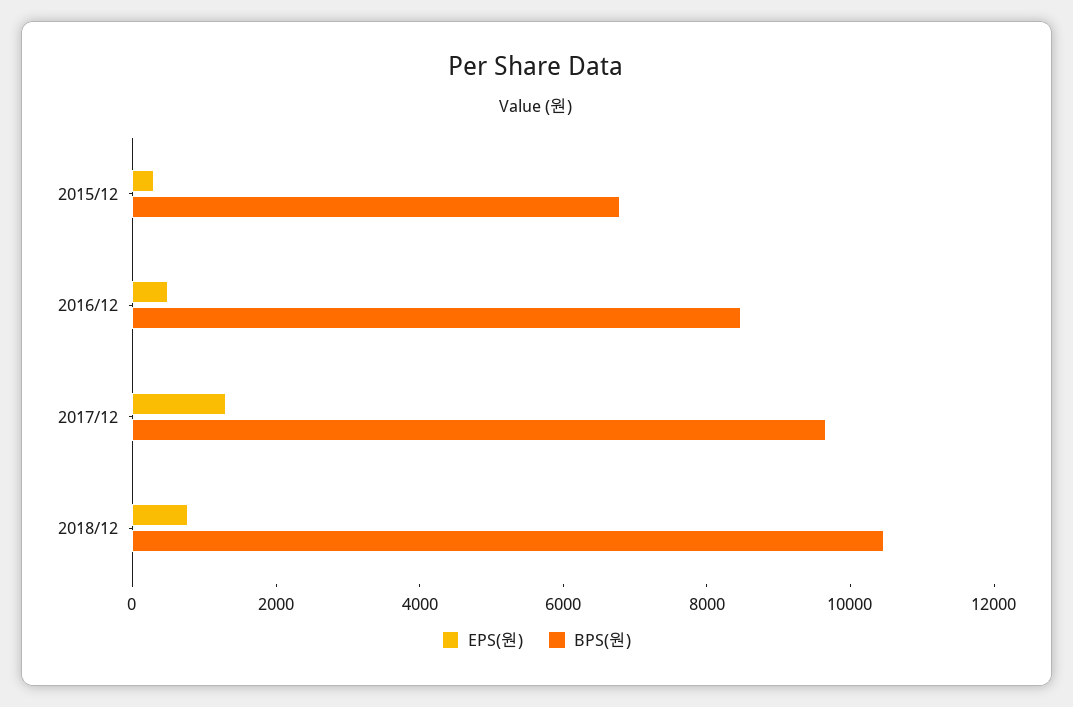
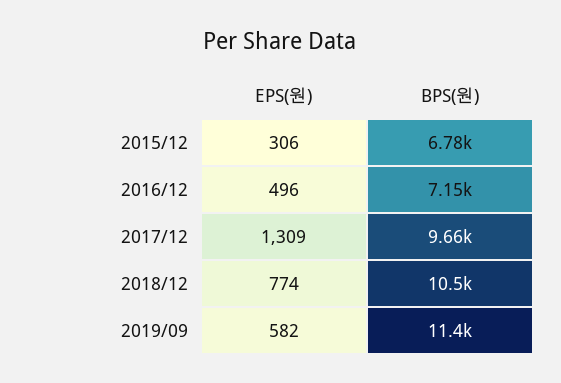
BPS(원), 2016/12: 8500 -> 7150
EPS(원), 2019/09: none -> 582
BPS(원), 2019/09: none -> 11400

